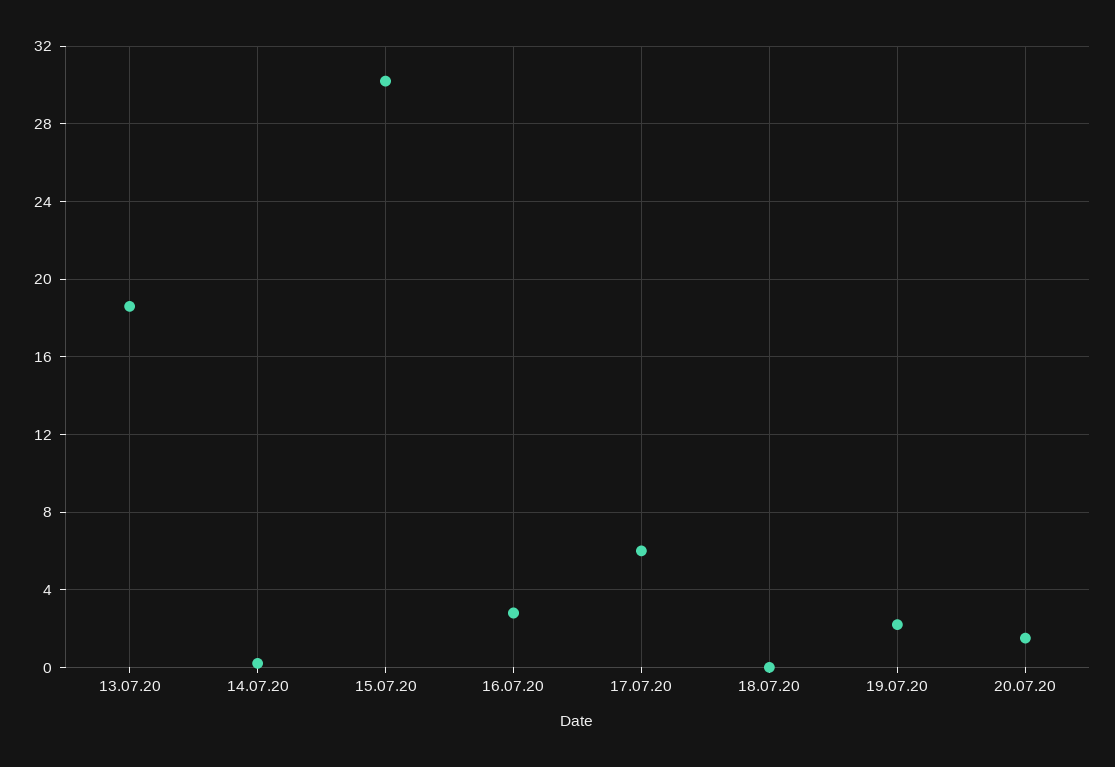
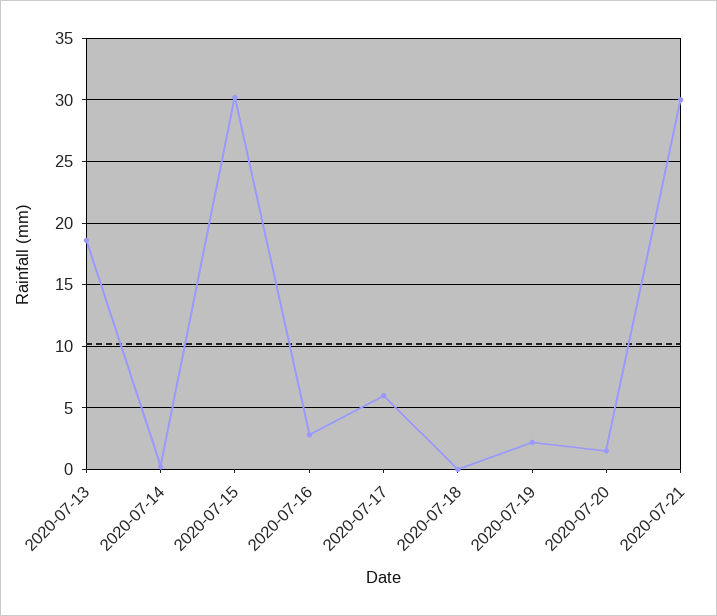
2020-07-21: none -> 30

